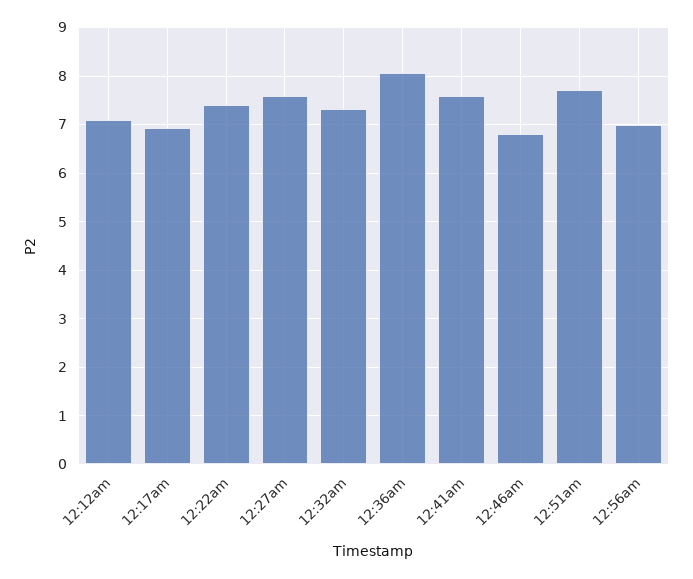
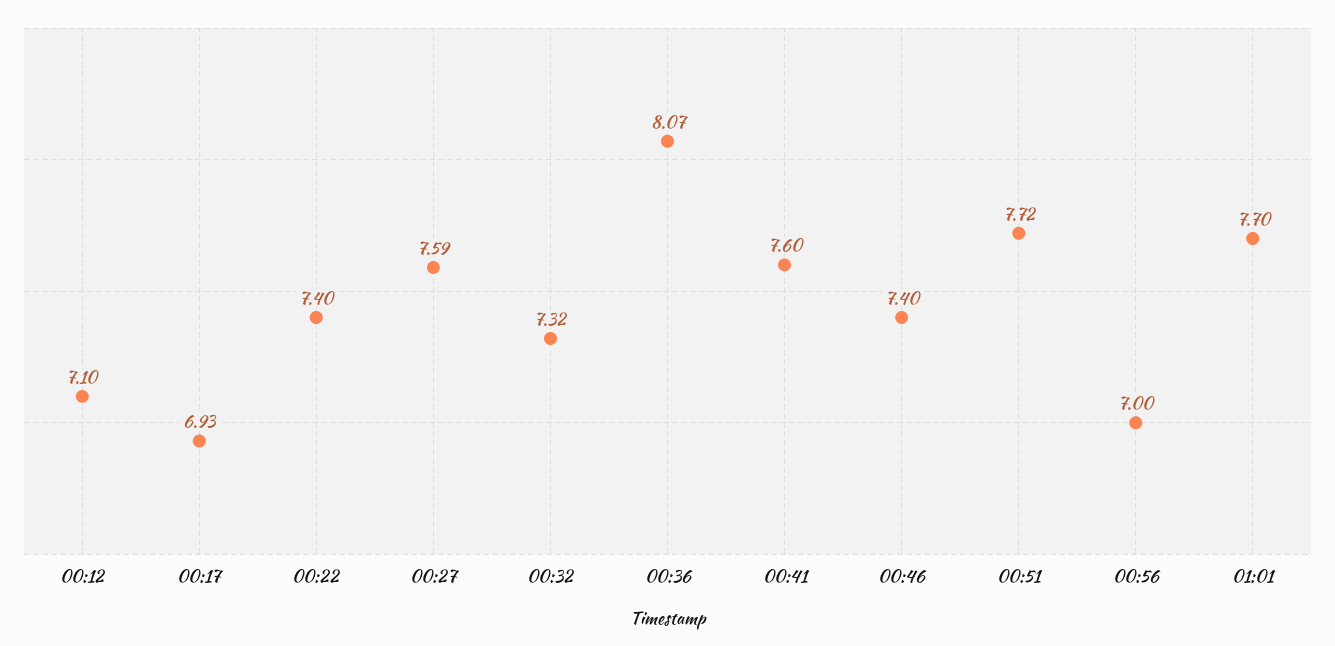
12:46am: 6.8 -> 7.4
01:01: none -> 7.7

